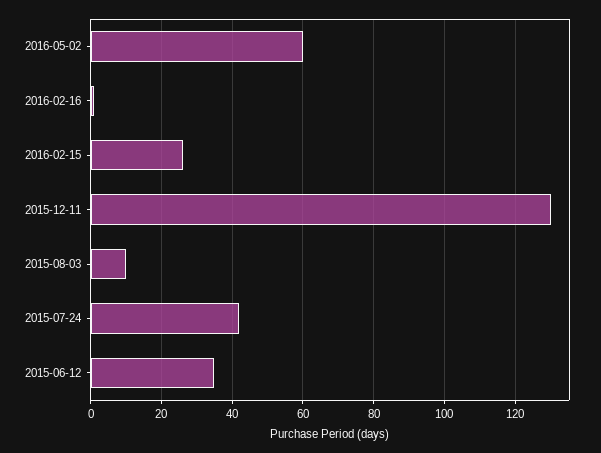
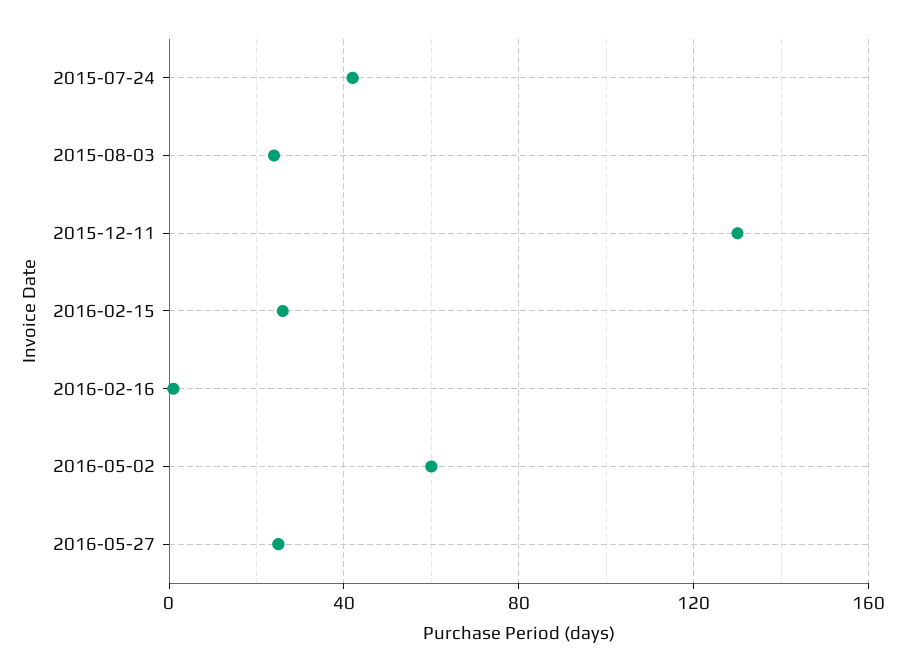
2015-08-03: 10 -> 25
2015-06-12: 35 -> none
2016-05-27: none -> 25

